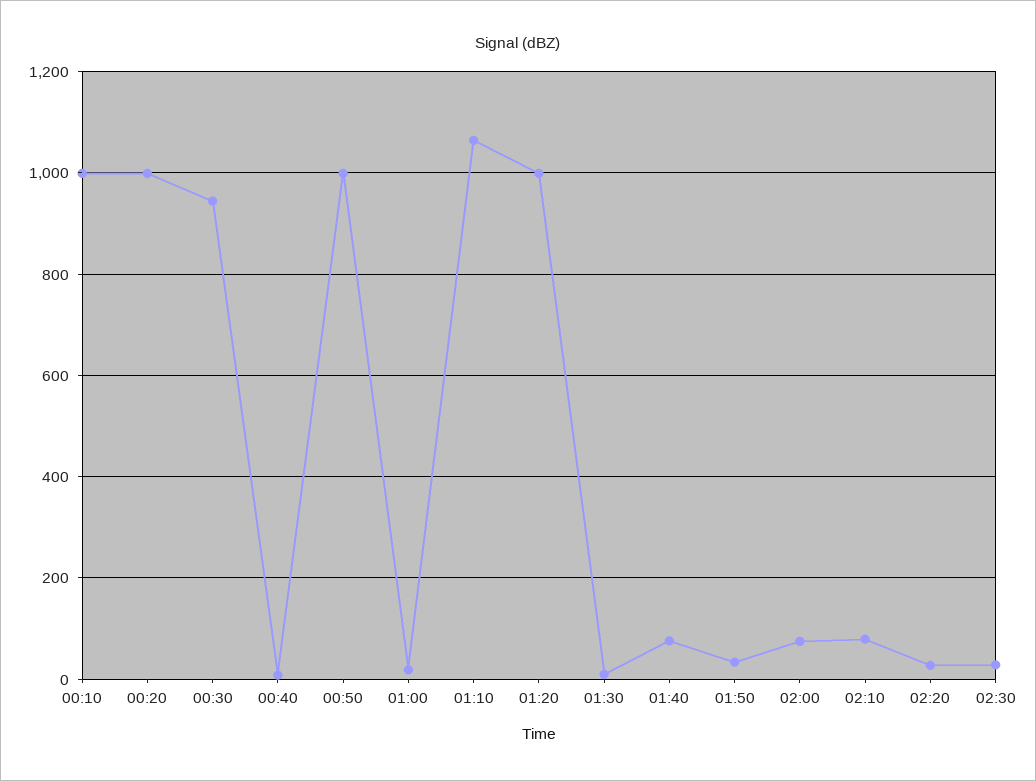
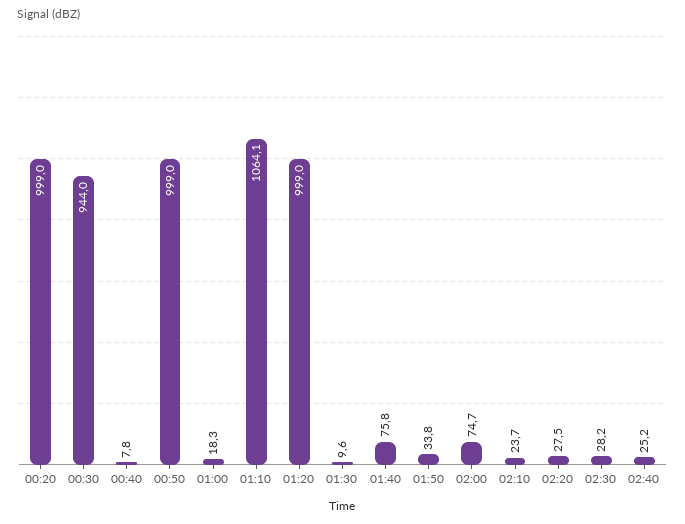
00:10: 1000 -> none
02:10: 80 -> 23.7
02:40: none -> 25.2

